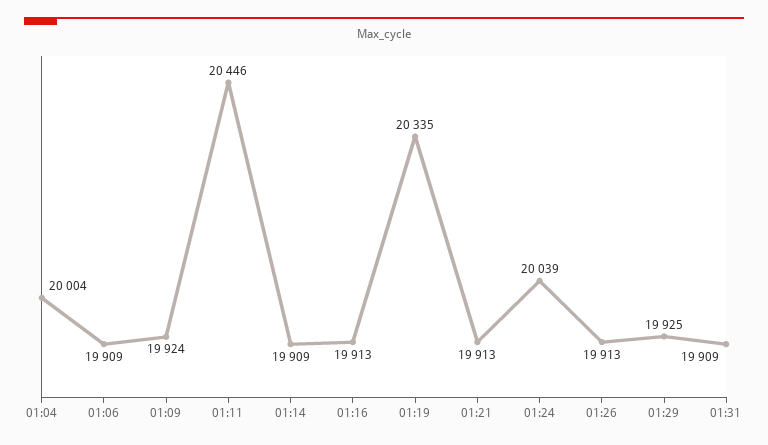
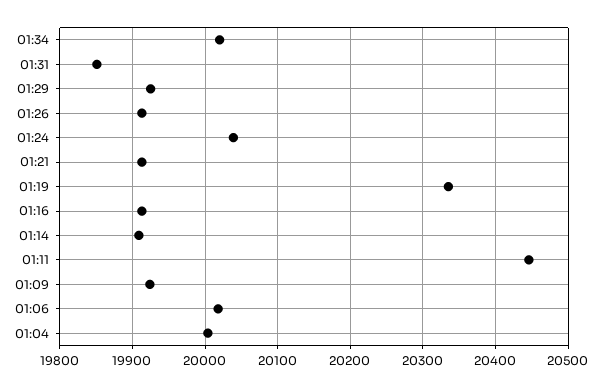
01:06: 19909 -> 20020
01:31: 19909 -> 19850
01:34: none -> 20020

